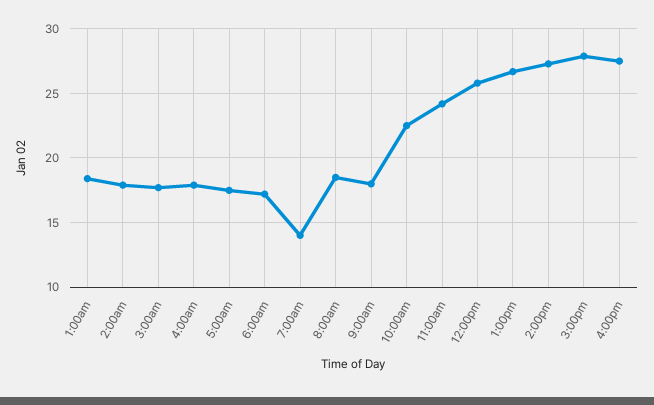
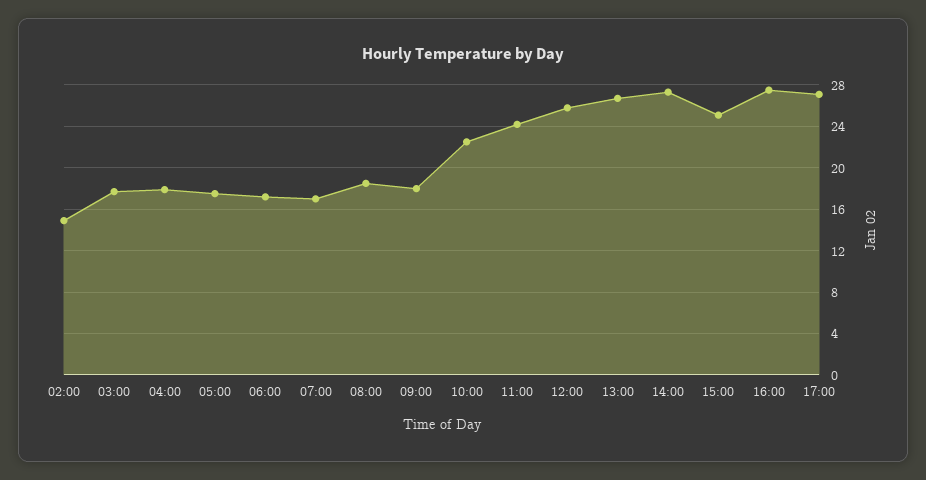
1:00am: 18.5 -> none
2:00am: 18 -> 15
7:00am: 14 -> 17
3:00pm: 28 -> 25
17:00: none -> 27

